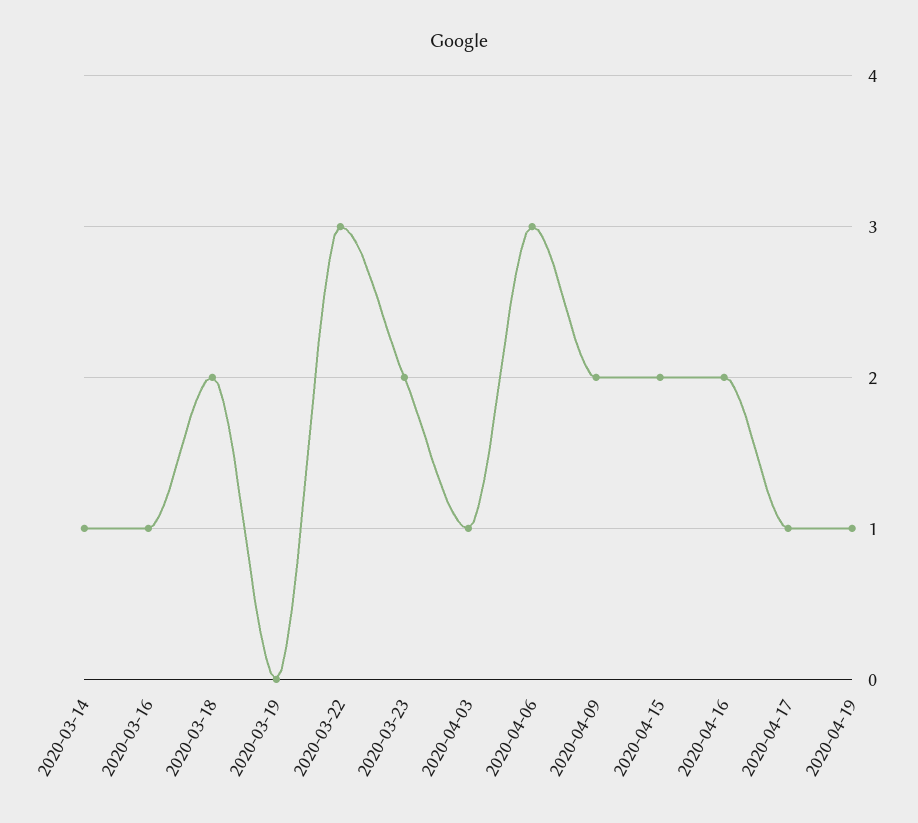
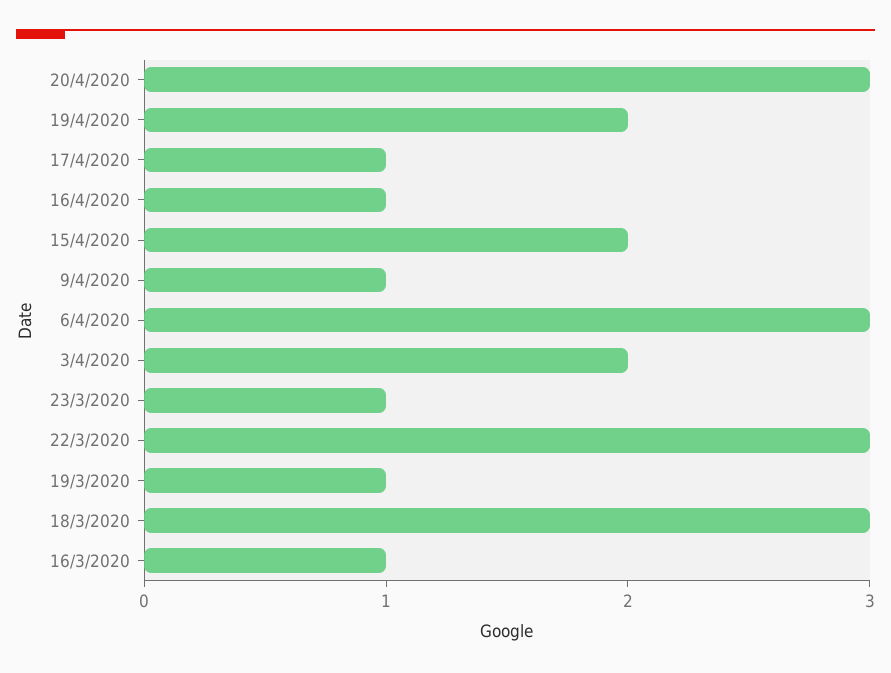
2020-03-14: 1 -> none
2020-03-18: 2 -> 3
2020-03-19: 0 -> 1
2020-03-23: 2 -> 1
2020-04-03: 1 -> 2
2020-04-09: 2 -> 1
2020-04-16: 2 -> 1
2020-04-19: 1 -> 2
20/4/2020: none -> 3

